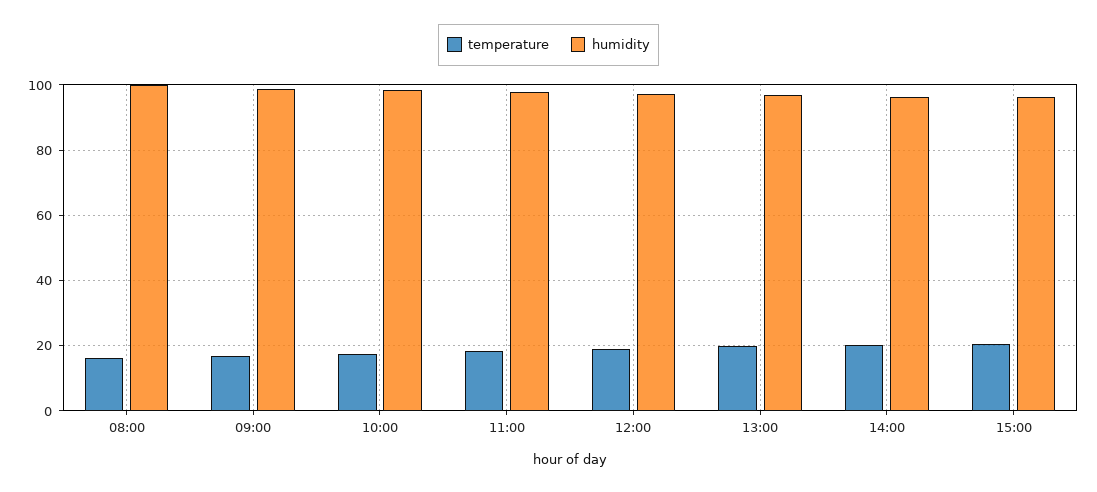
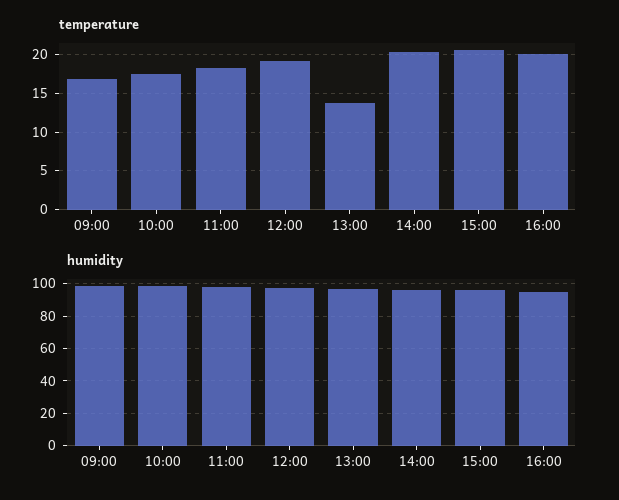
temperature, 08:00: 16 -> none
humidity, 08:00: 100 -> none
temperature, 13:00: 20 -> 14
temperature, 16:00: none -> 20
humidity, 16:00: none -> 95

